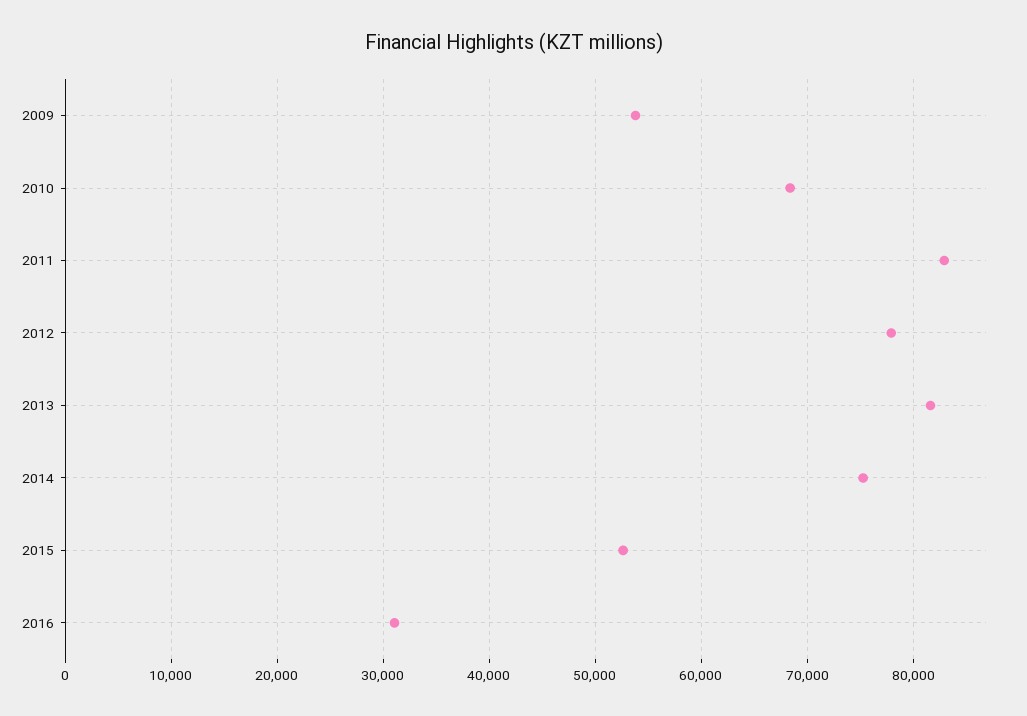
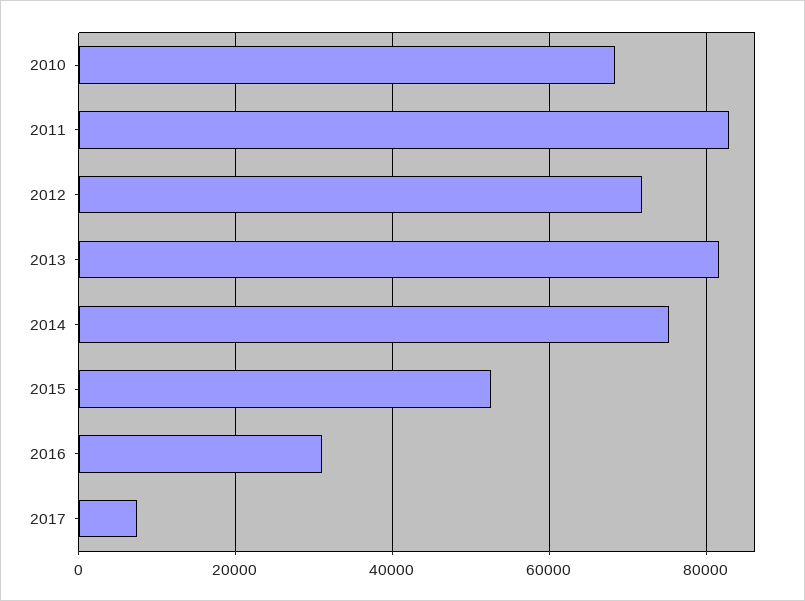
2009: 54000 -> none
2012: 78000 -> 72000
2017: none -> 8000

